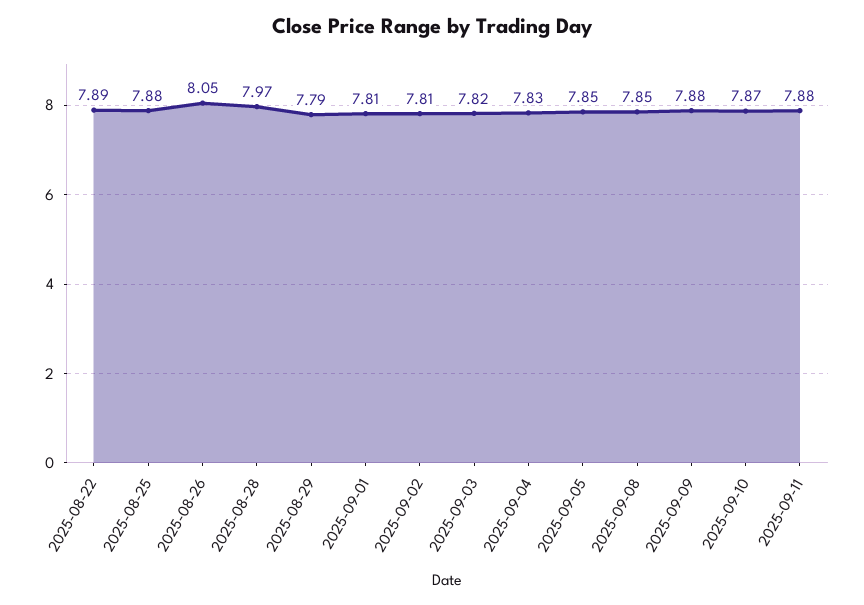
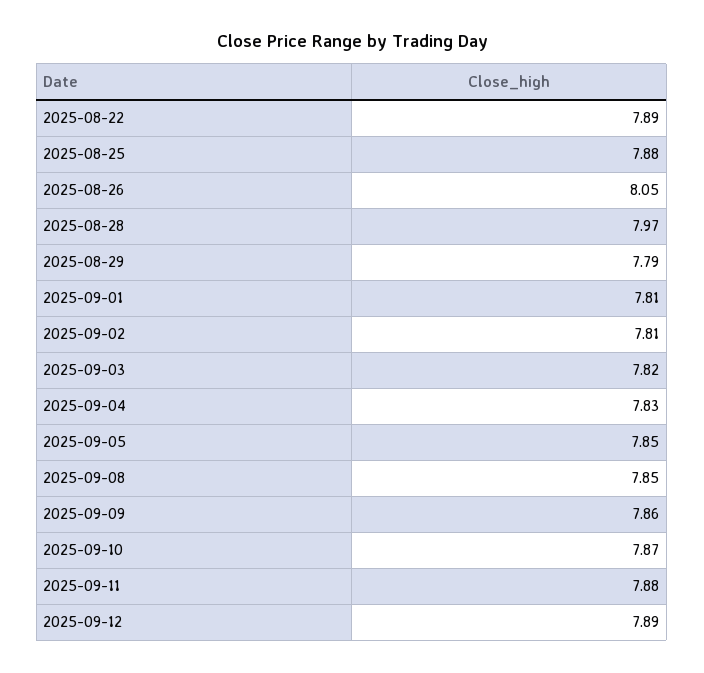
2025-09-09: 7.88 -> 7.86
2025-09-12: none -> 7.89

